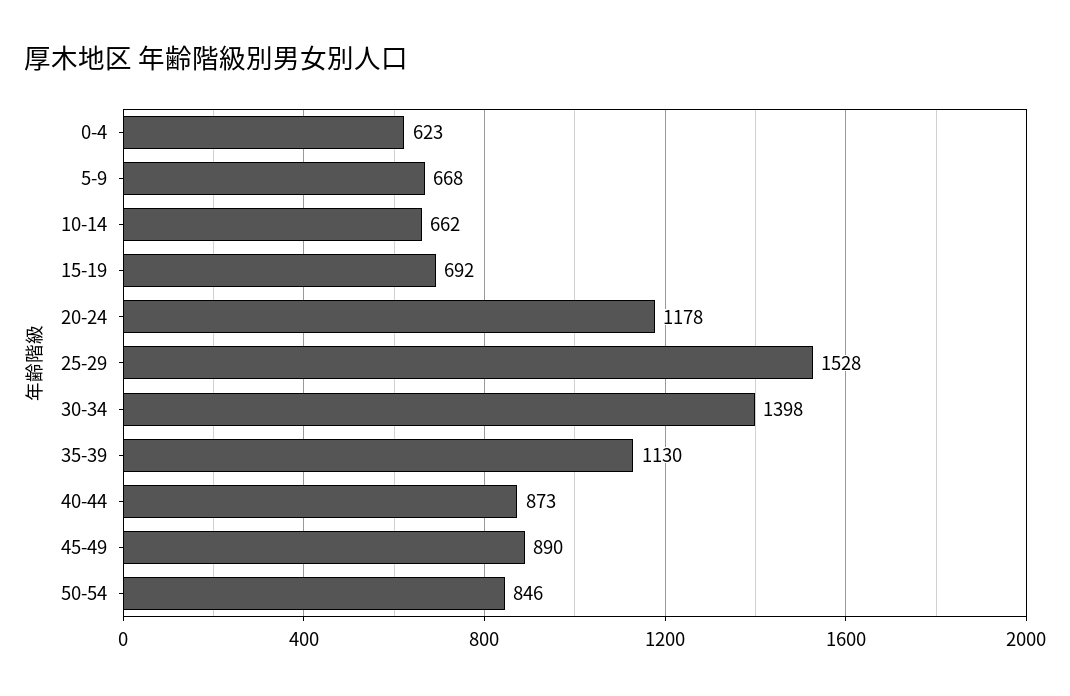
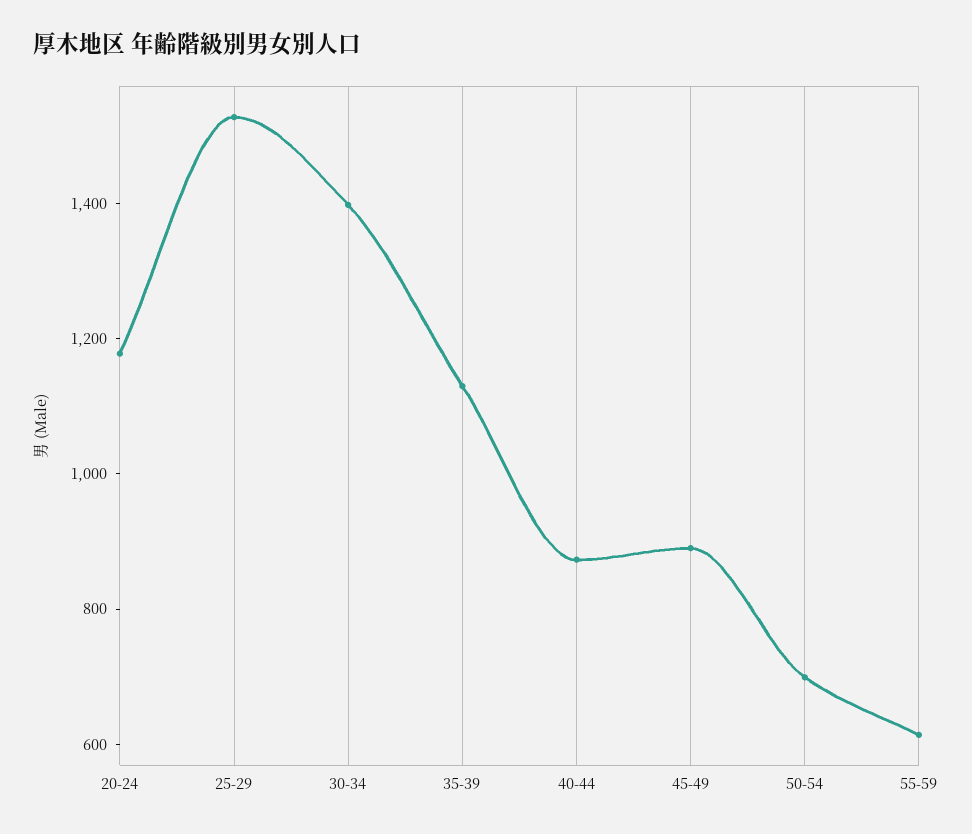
0-4: 623 -> none
5-9: 668 -> none
10-14: 662 -> none
15-19: 692 -> none
50-54: 846 -> 700
55-59: none -> 600

